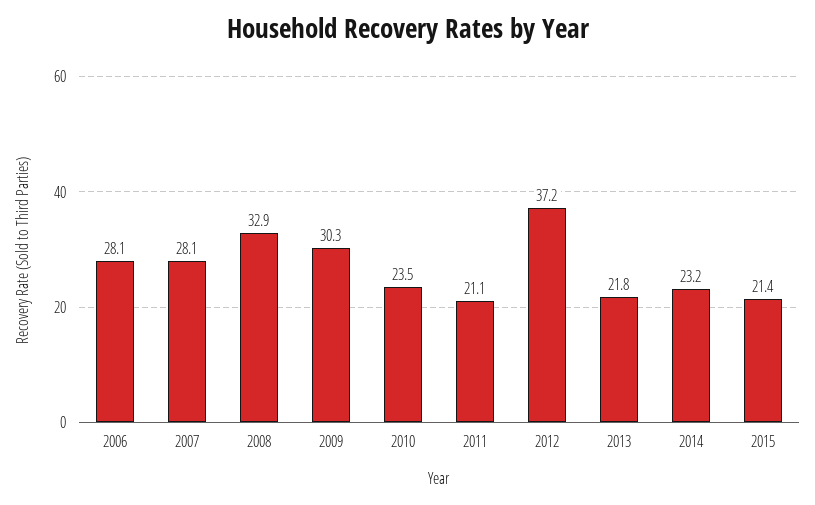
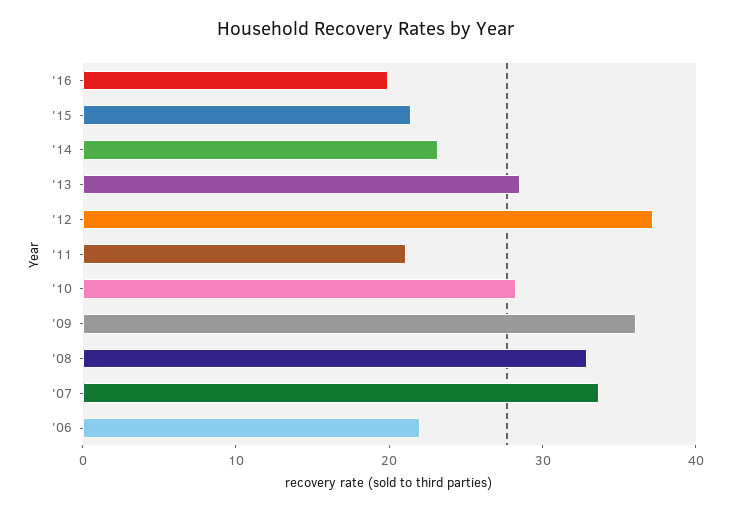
2006: 28.1 -> 22
2007: 28.1 -> 34
2009: 30.3 -> 36
2010: 23.5 -> 28
2013: 21.8 -> 28
'16: none -> 20

